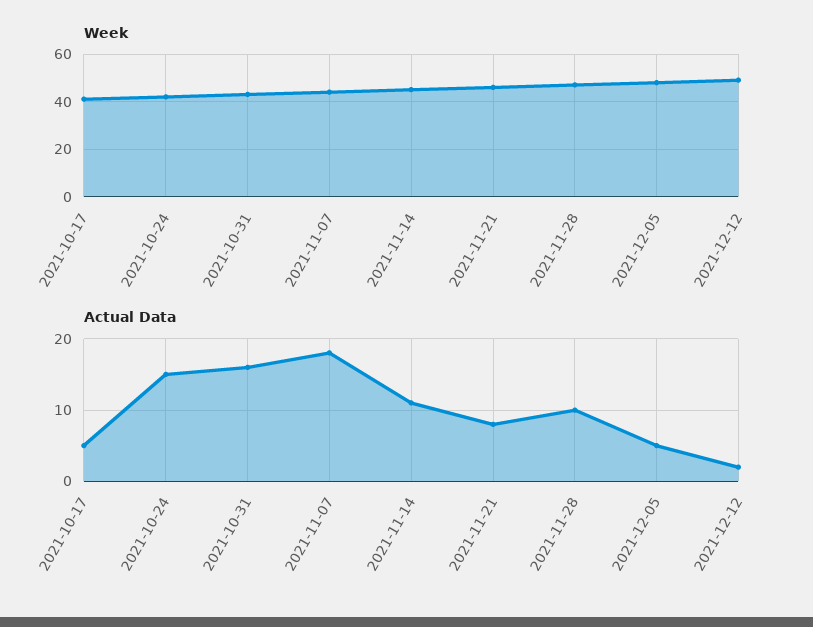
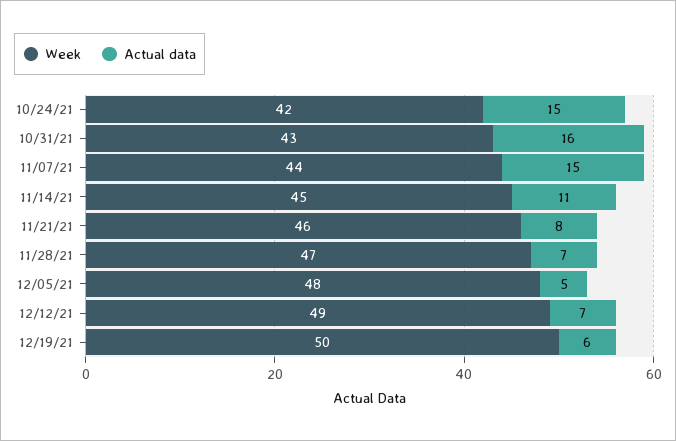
Week, 2021-10-17: 40 -> none
Actual Data, 2021-10-17: 5 -> none
Actual Data, 2021-11-07: 18 -> 15
Actual Data, 2021-11-28: 10 -> 7
Actual Data, 2021-12-12: 2 -> 7
Week, 12/19/21: none -> 50
Actual Data, 12/19/21: none -> 6

